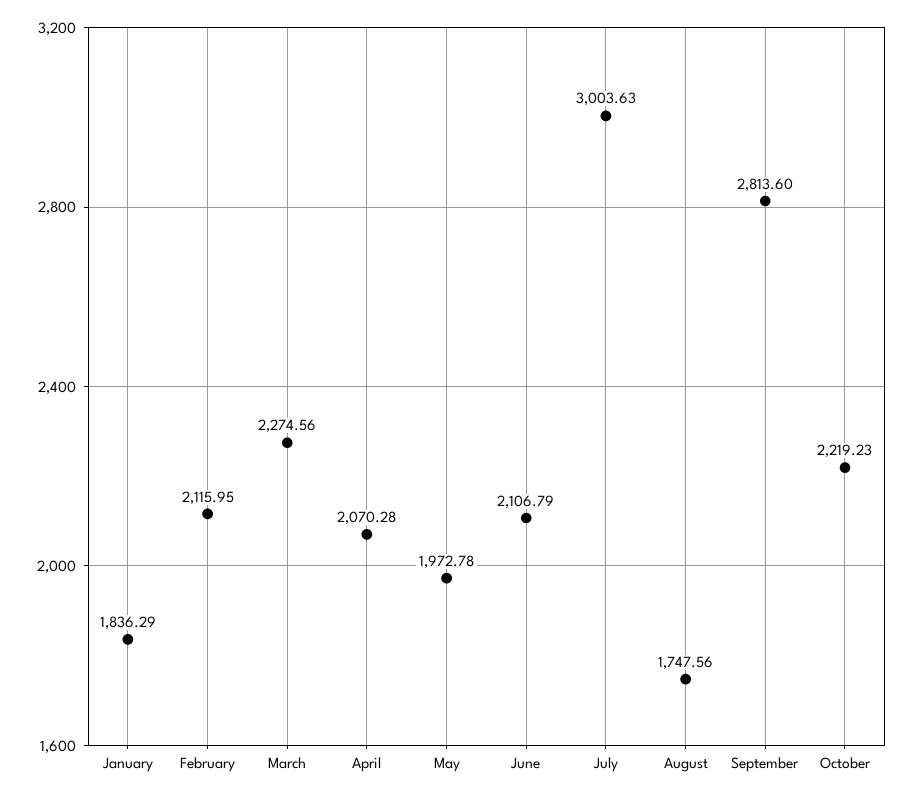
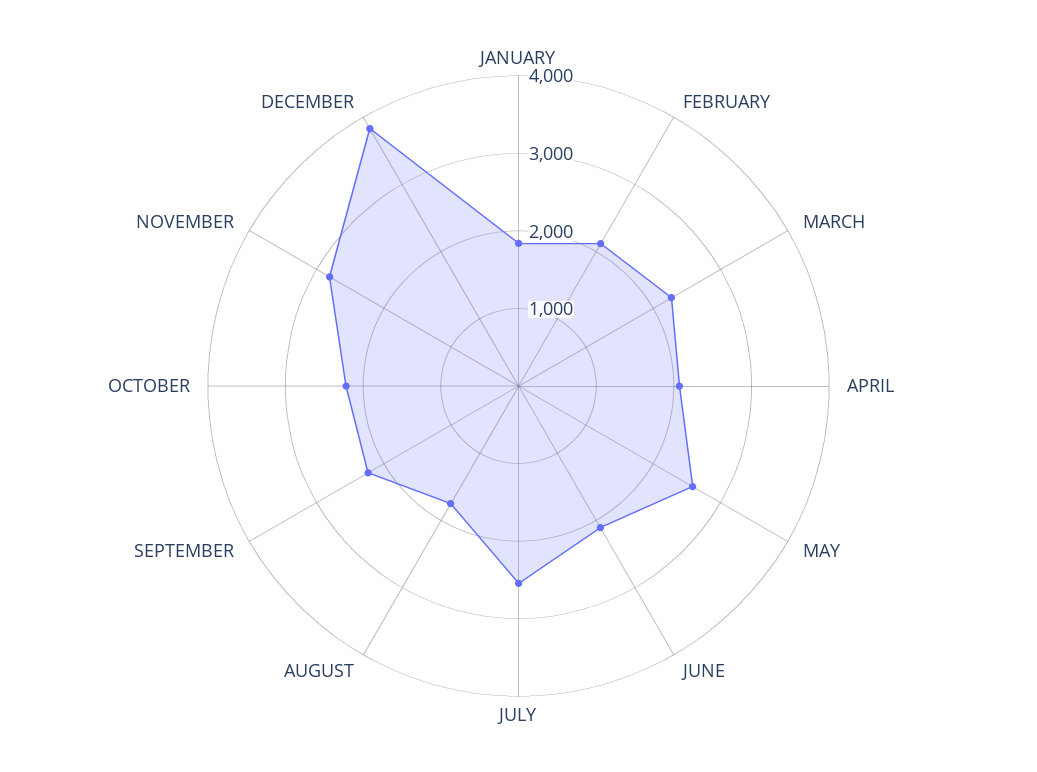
May: 1972.78 -> 2600
July: 3003.63 -> 2600
September: 2813.6 -> 2200
NOVEMBER: none -> 2800
DECEMBER: none -> 3800

